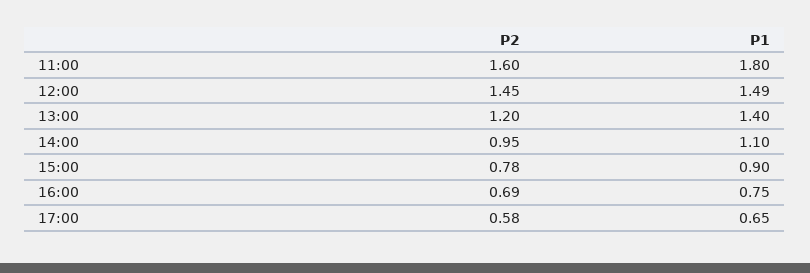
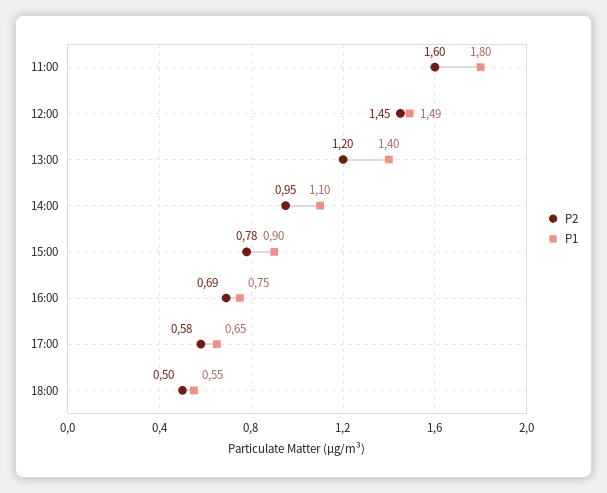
P2, 18:00: none -> 0.5
P1, 18:00: none -> 0.55

